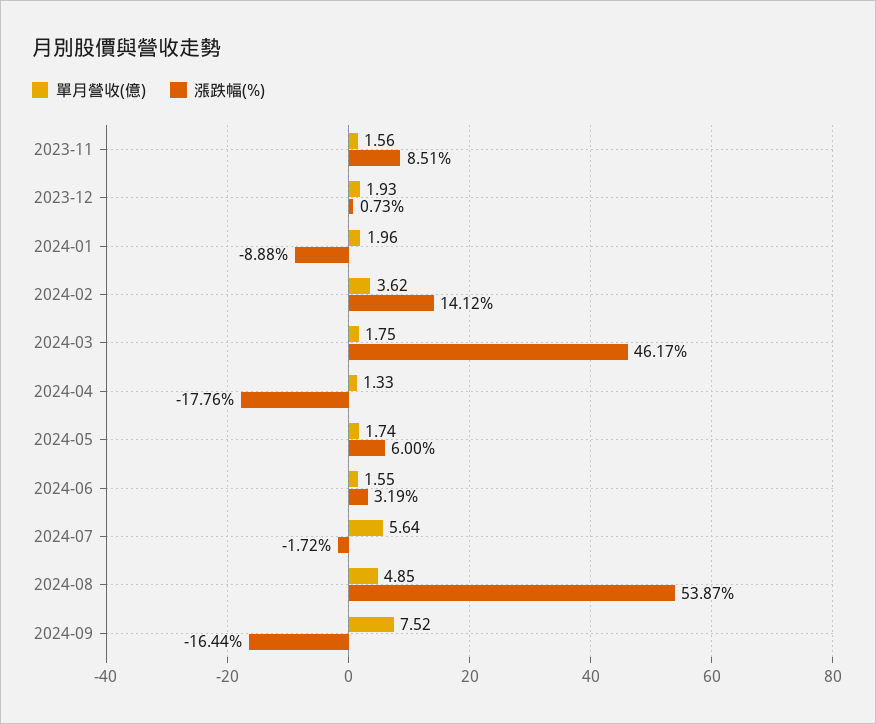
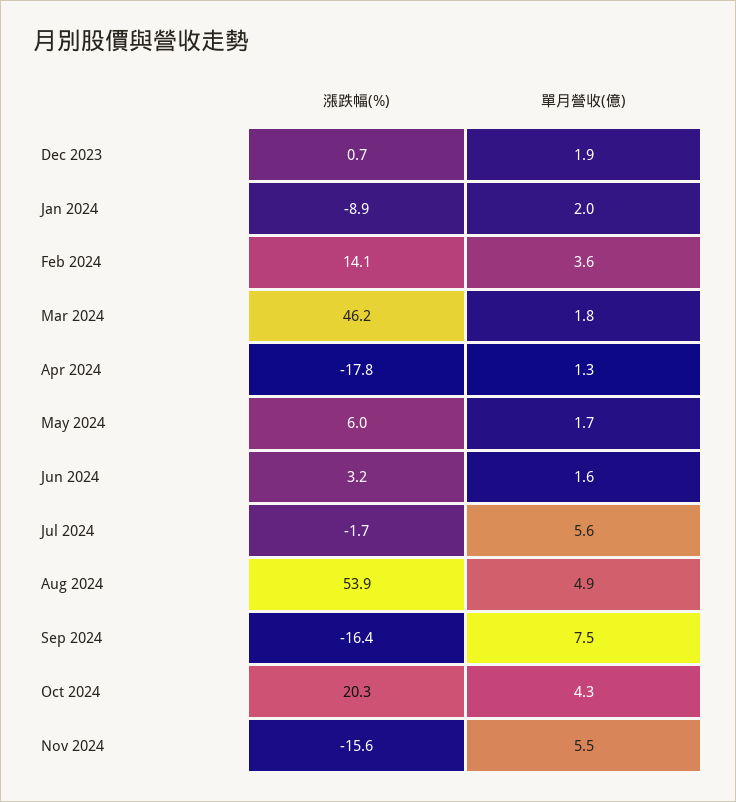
單月營收(億), 2023-11: 1.56 -> none
漲跌幅(%), 2023-11: 8.51 -> none
漲跌幅(%), Oct 2024: none -> 20.3
單月營收(億), Oct 2024: none -> 4.3
漲跌幅(%), Nov 2024: none -> -15.6
單月營收(億), Nov 2024: none -> 5.5

